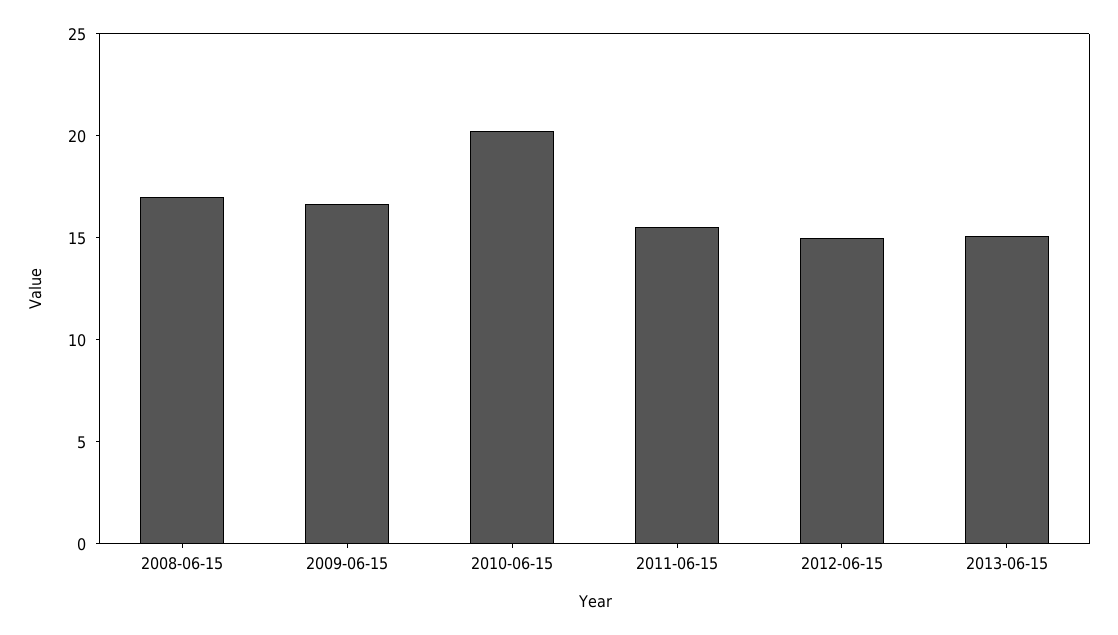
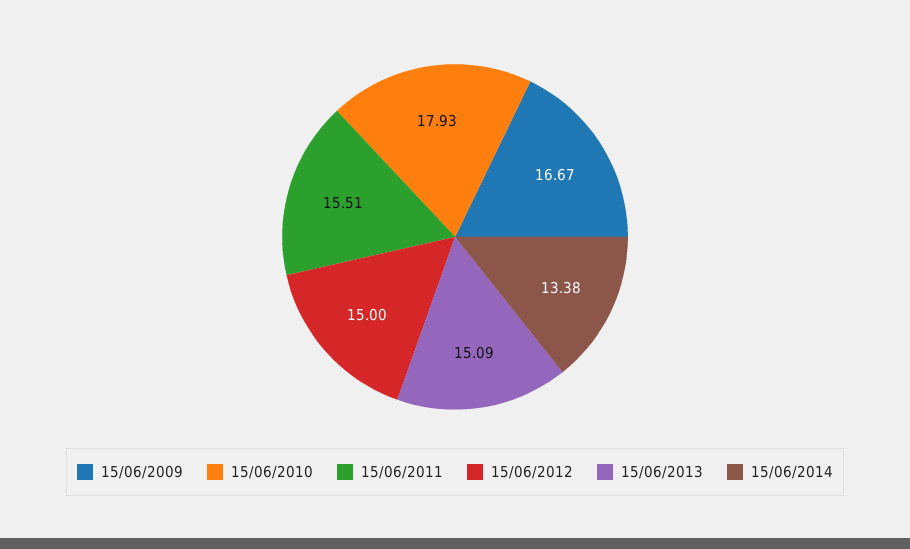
2008-06-15: 17 -> none
2010-06-15: 20 -> 17.93
15/06/2014: none -> 13.38

